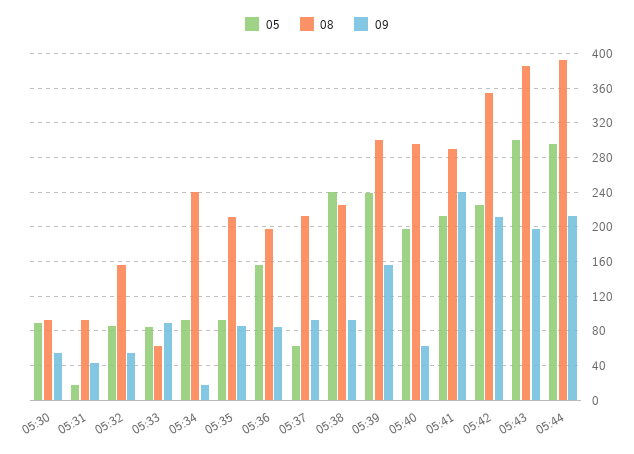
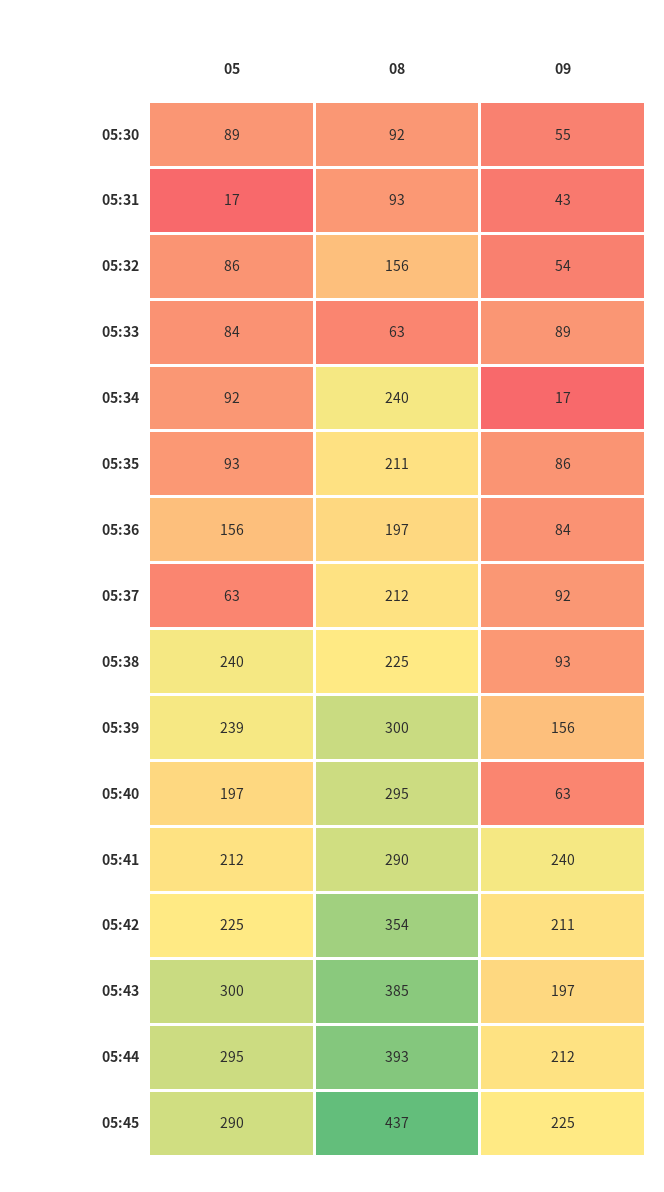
05, 05:45: none -> 290
08, 05:45: none -> 437
09, 05:45: none -> 225

